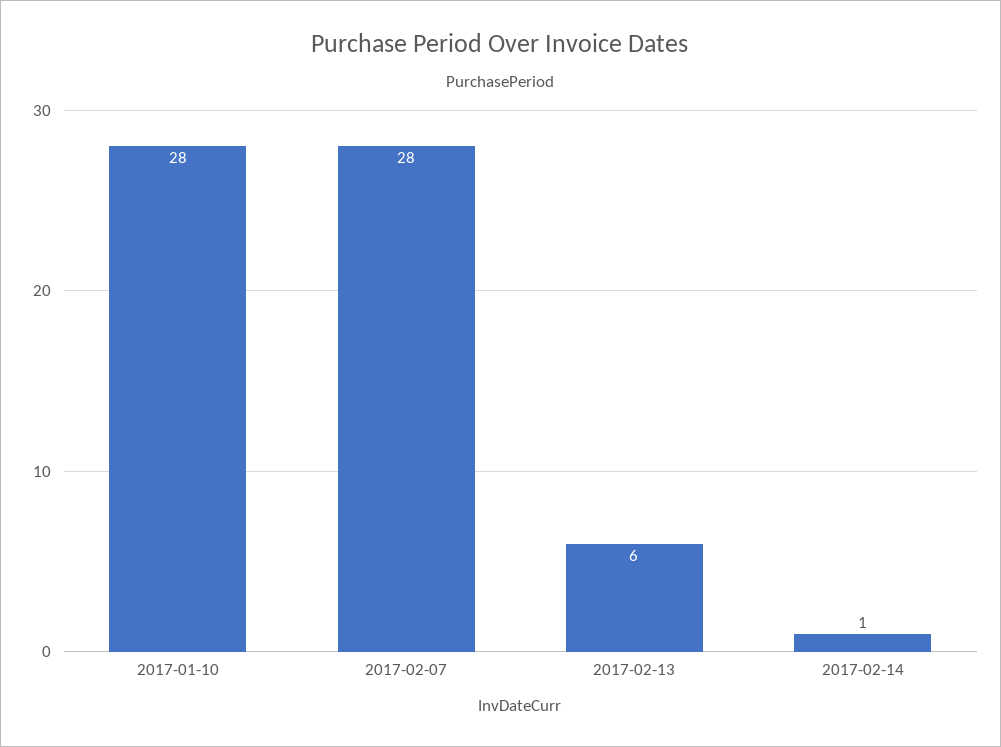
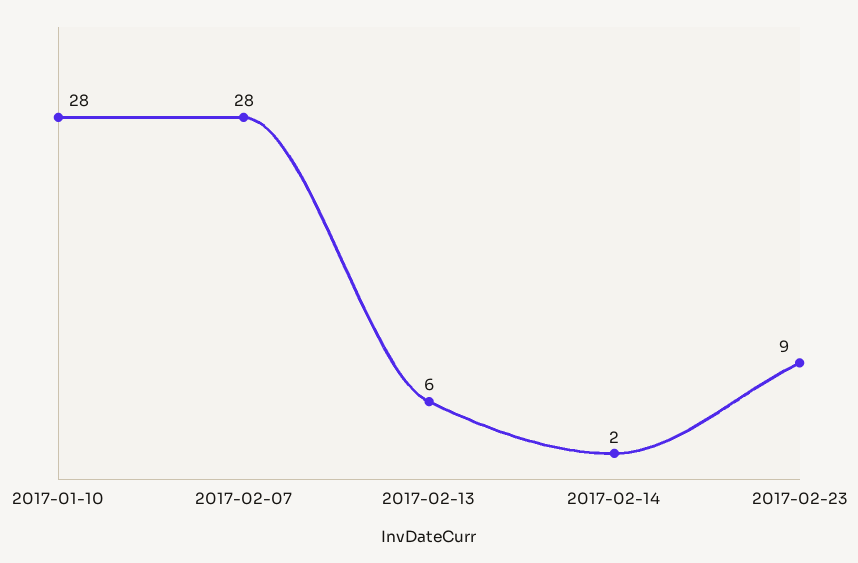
2017-02-14: 1 -> 2
2017-02-23: none -> 9

